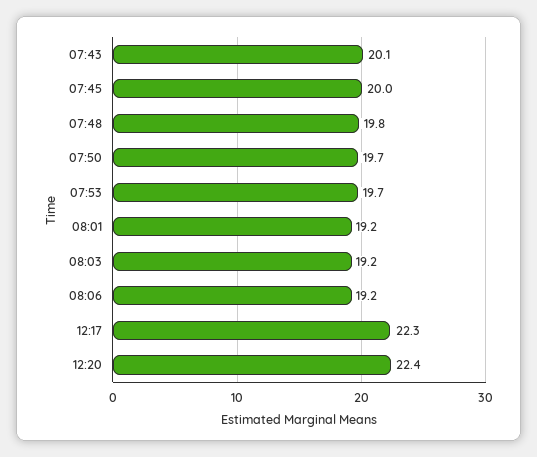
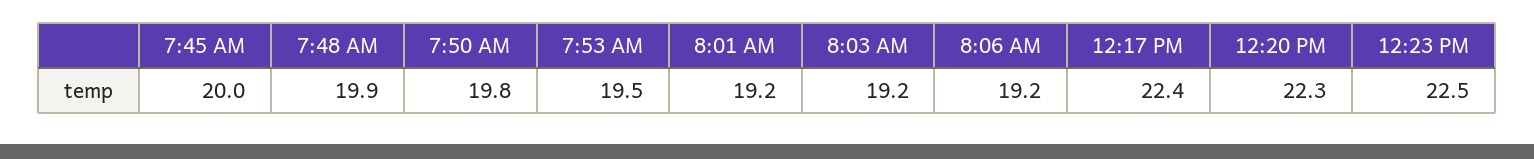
07:43: 20.1 -> none
07:48: 19.8 -> 19.9
07:50: 19.7 -> 19.8
07:53: 19.7 -> 19.5
12:17: 22.3 -> 22.4
12:20: 22.4 -> 22.3
12:23 PM: none -> 22.5

